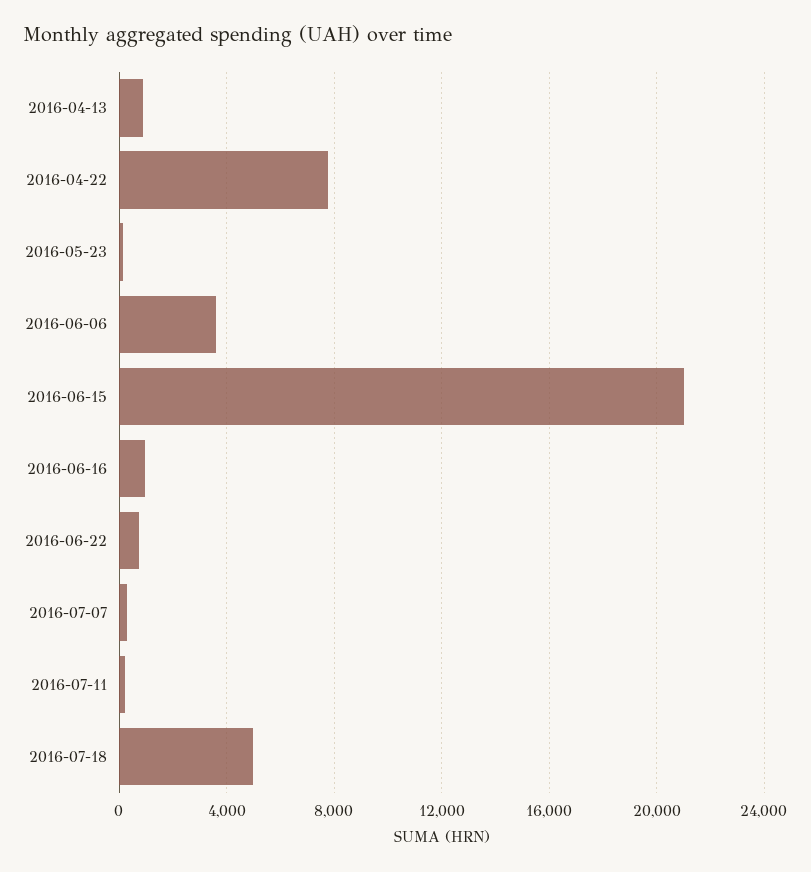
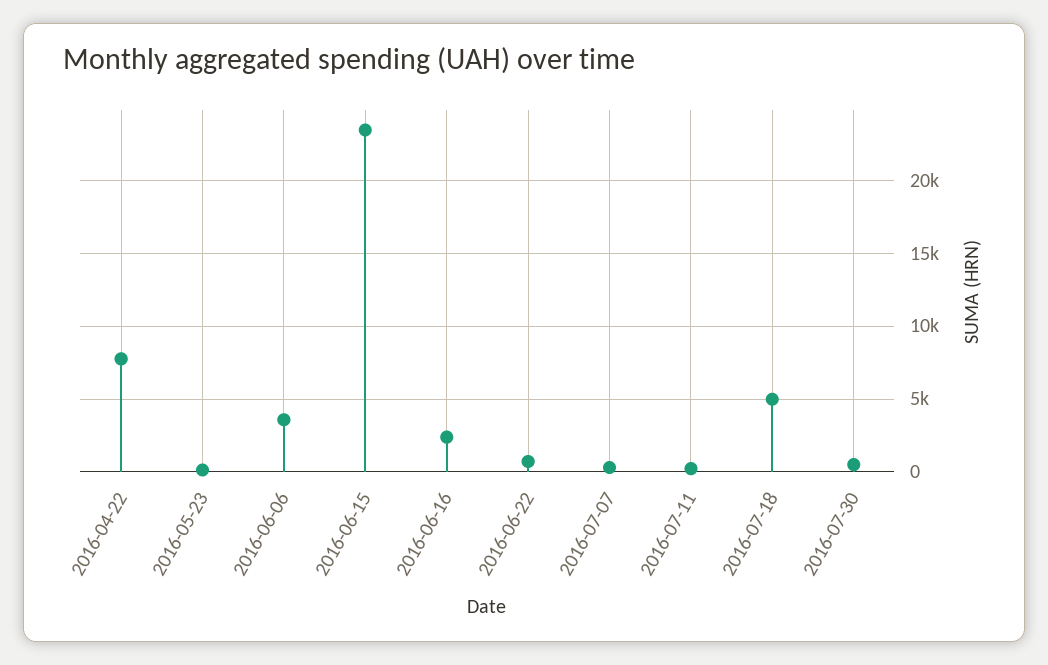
2016-04-13: 1000 -> none
2016-06-15: 21000 -> 23500
2016-06-16: 1000 -> 2500
2016-07-30: none -> 500

